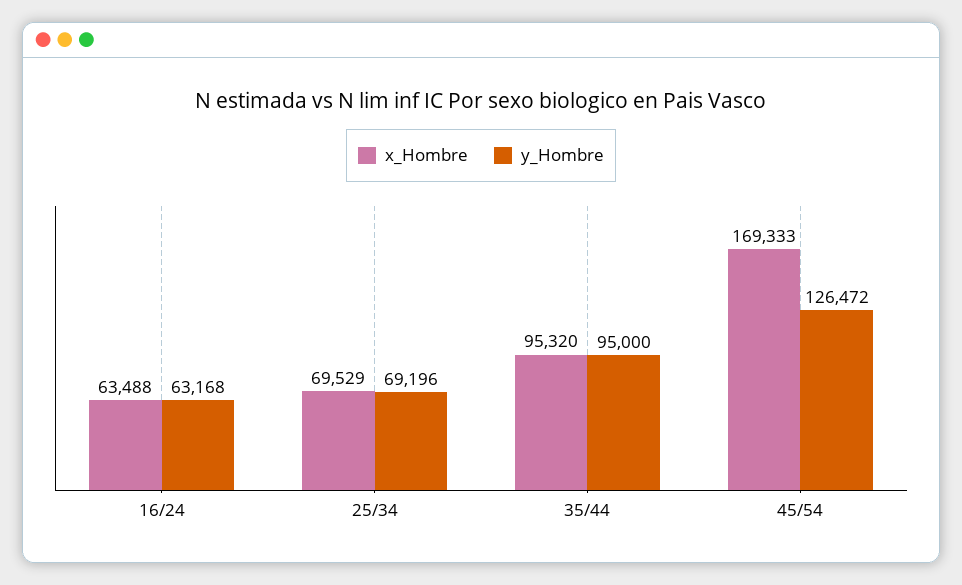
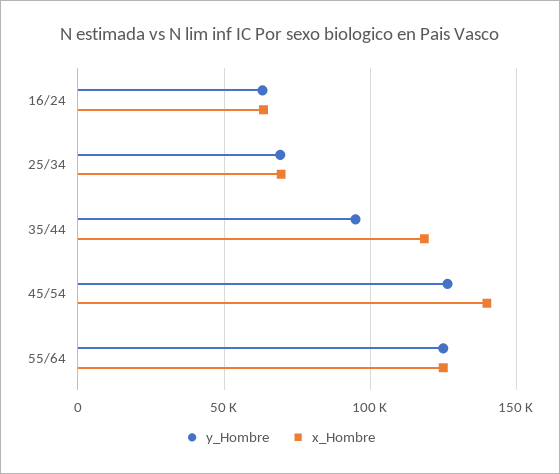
x_Hombre, 35/44: 95320 -> 120000
x_Hombre, 45/54: 169333 -> 140000
y_Hombre, 55/64: none -> 125000
x_Hombre, 55/64: none -> 125000

